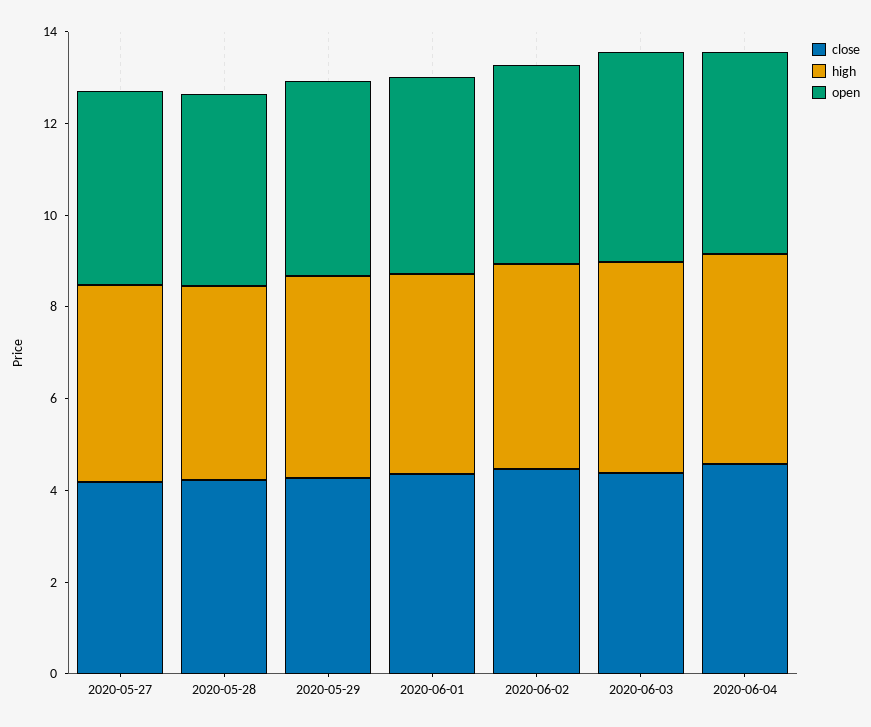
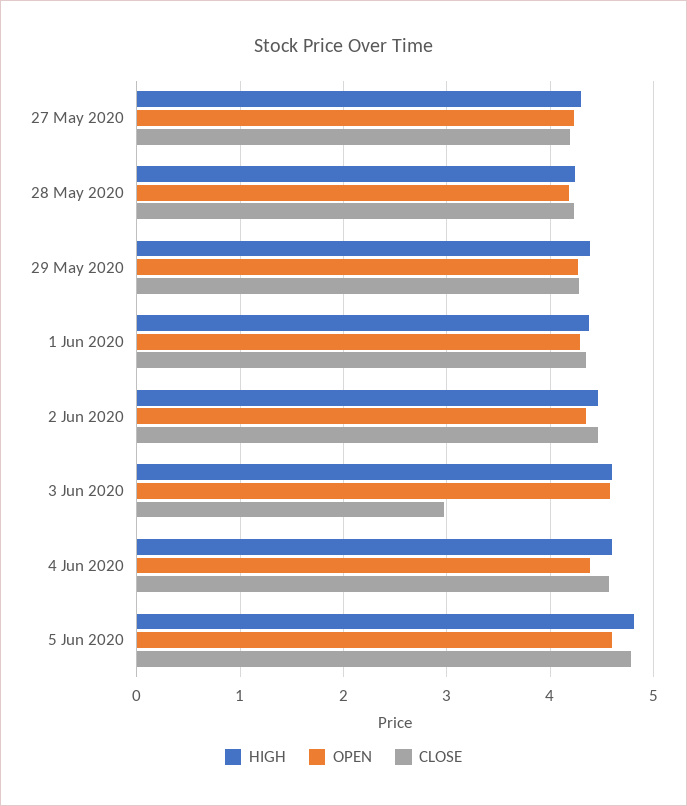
close, 2020-06-03: 4.5 -> 3
high, 5 Jun 2020: none -> 4.8
open, 5 Jun 2020: none -> 4.6
close, 5 Jun 2020: none -> 4.8

